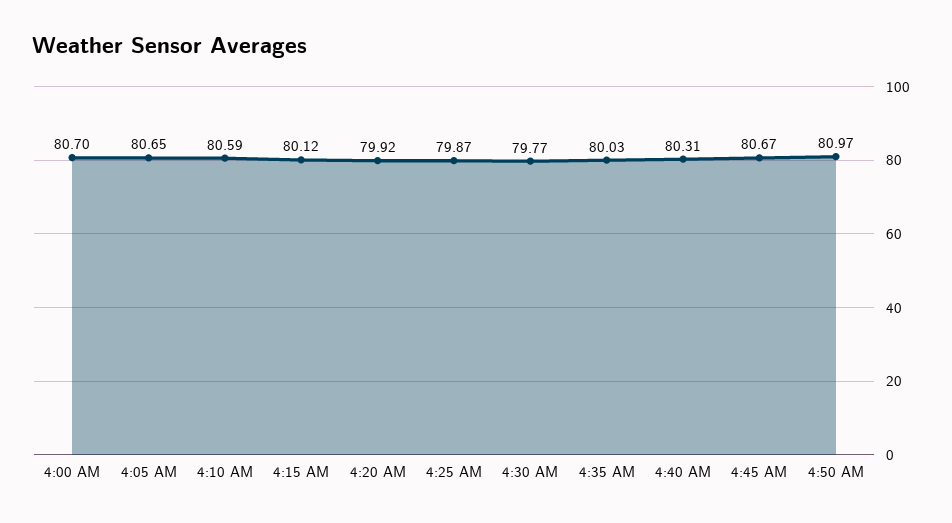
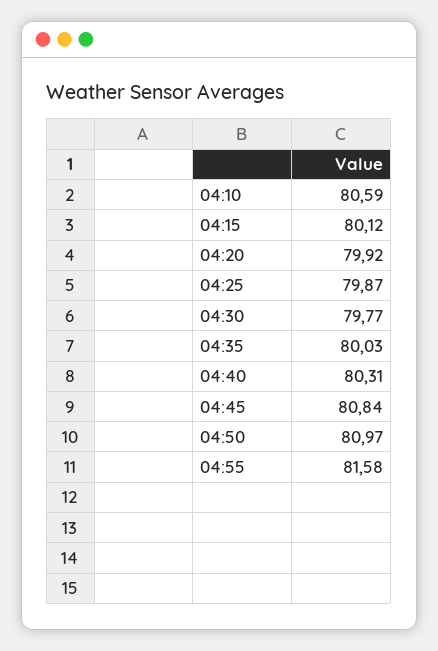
4:00 AM: 80.7 -> none
4:05 AM: 80.65 -> none
4:45 AM: 80.67 -> 80.84
04:55: none -> 81.58

